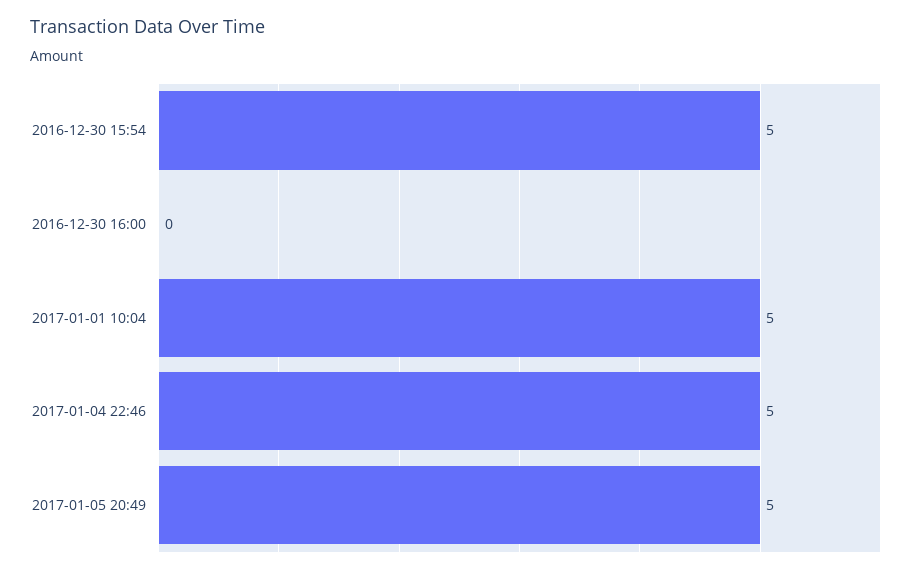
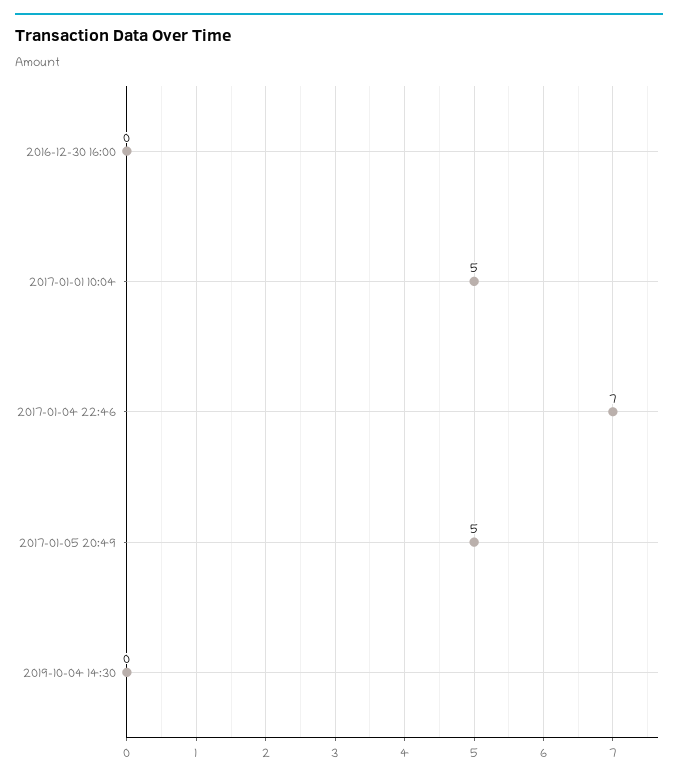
2016-12-30 15:54: 5 -> none
2017-01-04 22:46: 5 -> 7
2019-10-04 14:30: none -> 0

